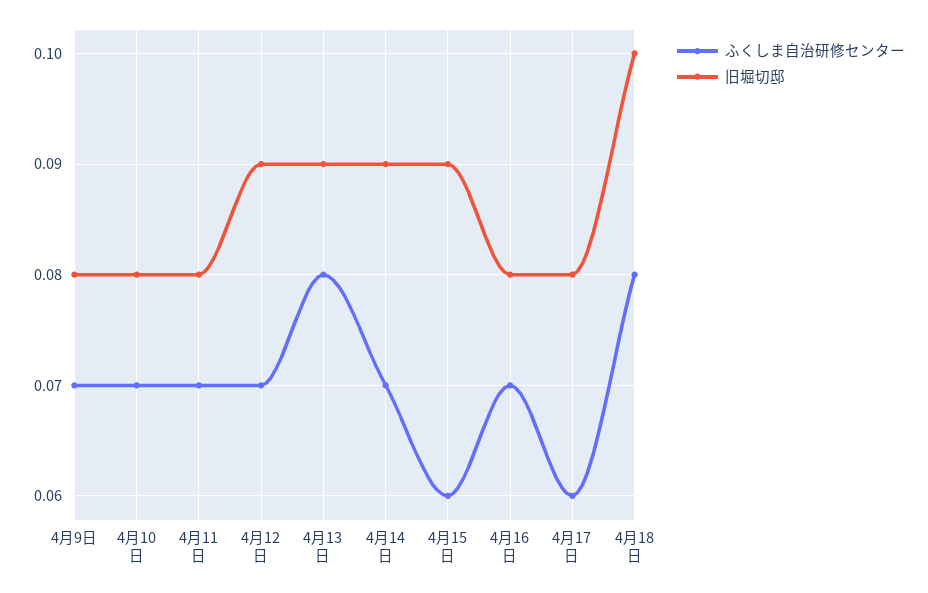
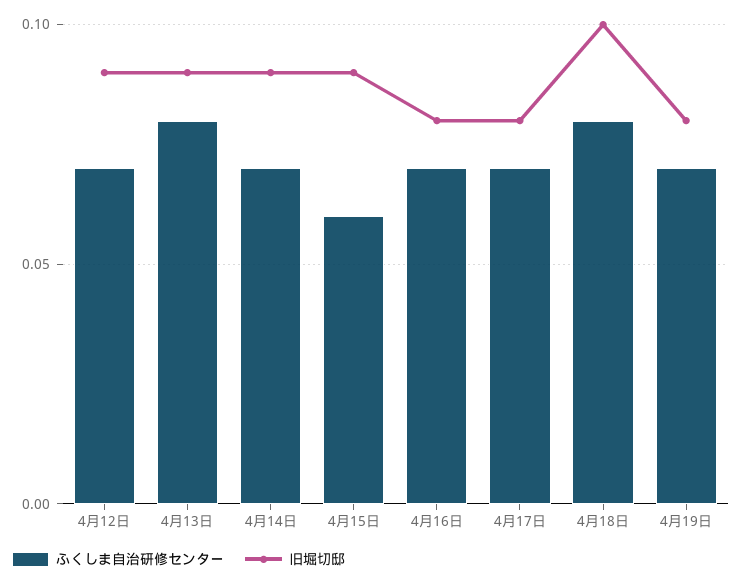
ふくしま自治研修センター, 4月9日: 0.07 -> none
旧堀切邸, 4月9日: 0.08 -> none
ふくしま自治研修センター, 4月10日: 0.07 -> none
旧堀切邸, 4月10日: 0.08 -> none
ふくしま自治研修センター, 4月11日: 0.07 -> none
旧堀切邸, 4月11日: 0.08 -> none
ふくしま自治研修センター, 4月17日: 0.06 -> 0.07
ふくしま自治研修センター, 4月19日: none -> 0.07
旧堀切邸, 4月19日: none -> 0.08

